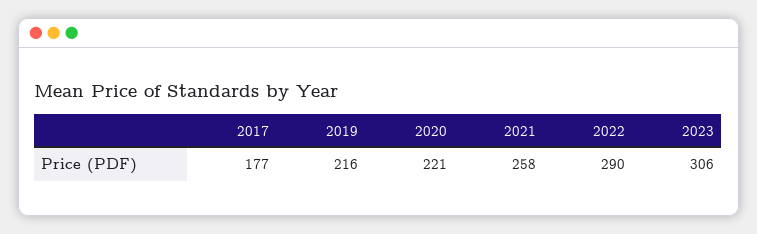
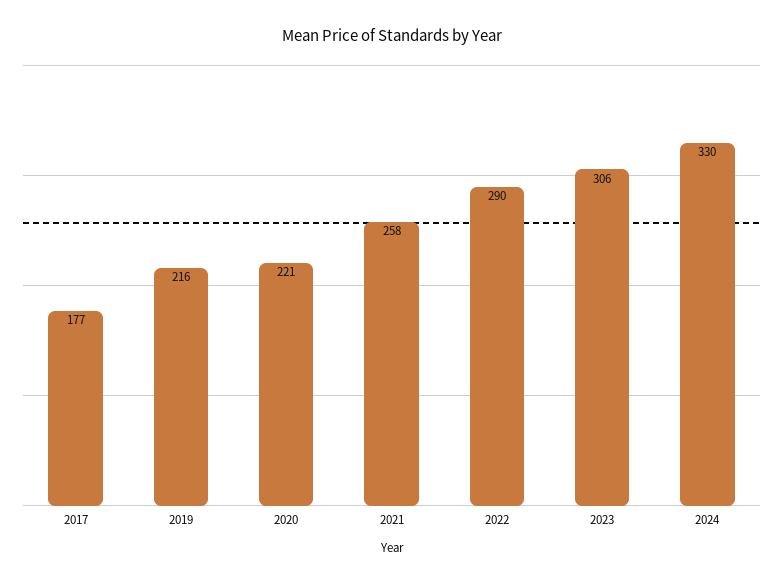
2024: none -> 330

